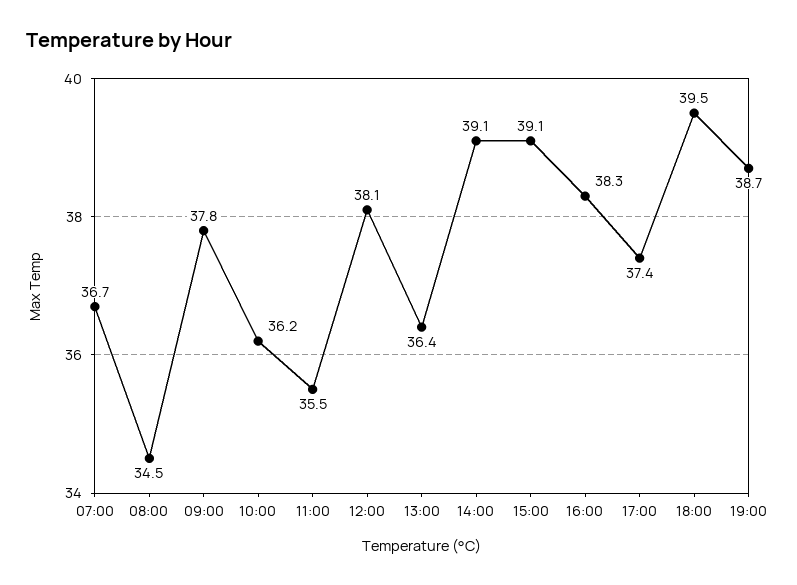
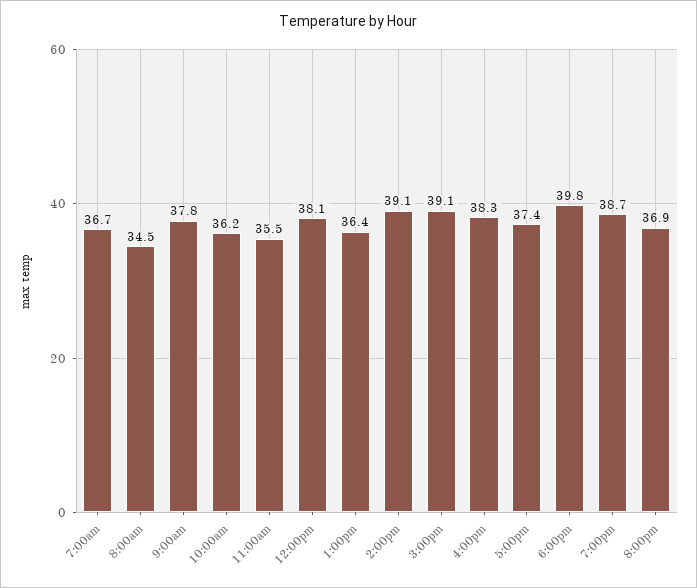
18:00: 39.5 -> 39.8
8:00pm: none -> 36.9

